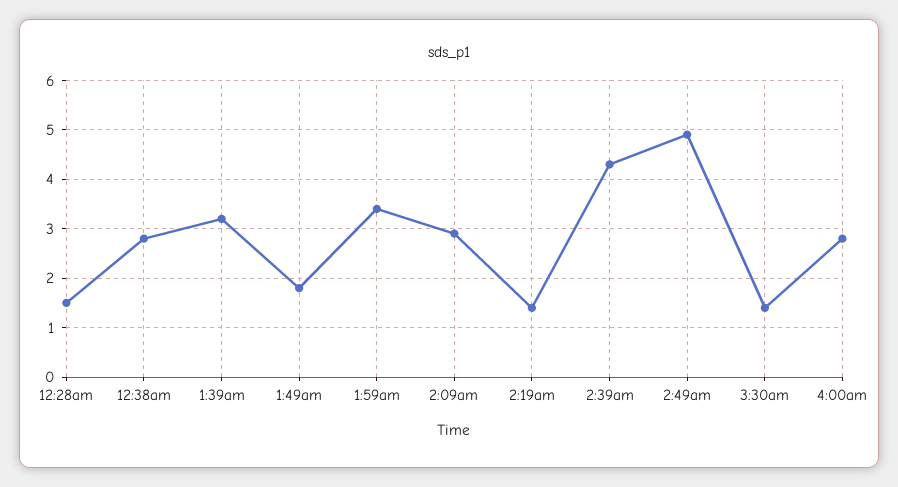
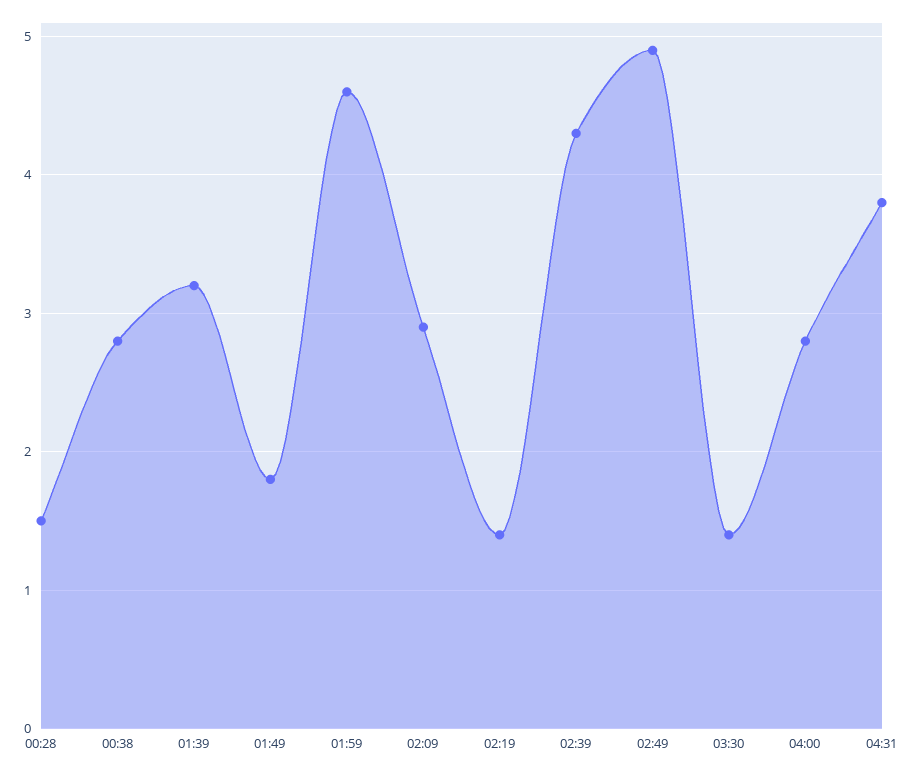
1:59am: 3.5 -> 4.6
04:31: none -> 3.8

